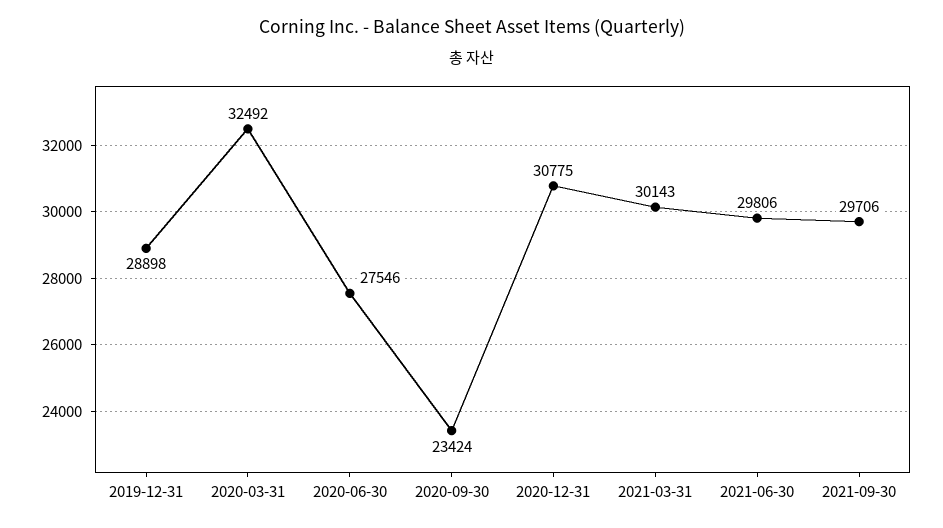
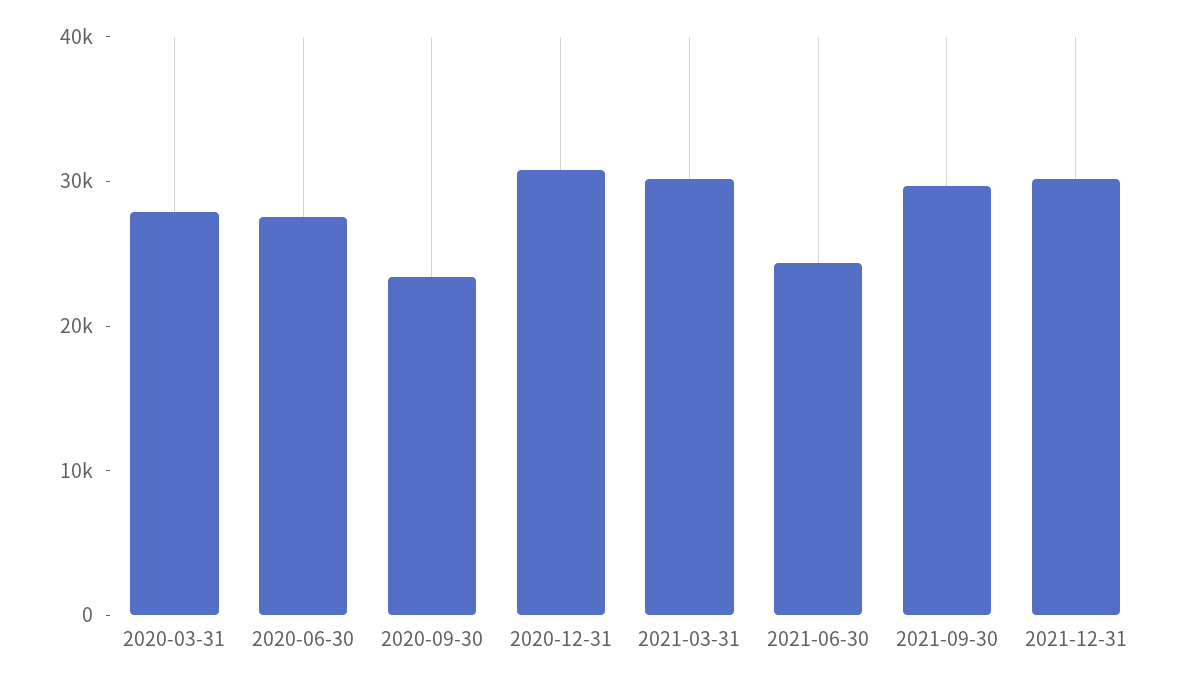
2019-12-31: 28898 -> none
2020-03-31: 32492 -> 28000
2021-06-30: 29806 -> 24000
2021-12-31: none -> 30000

